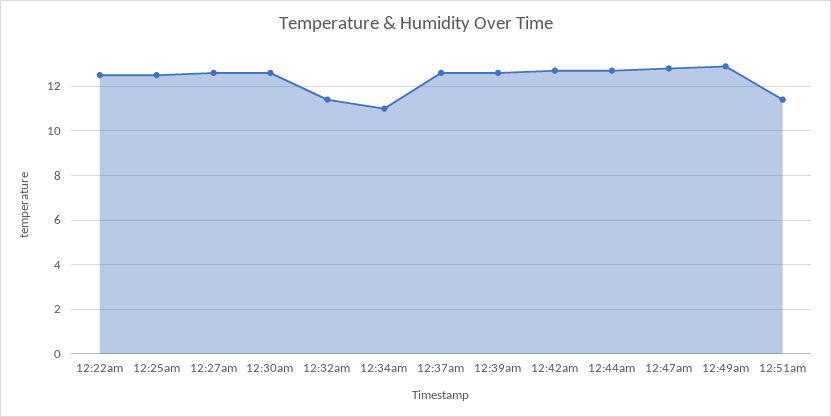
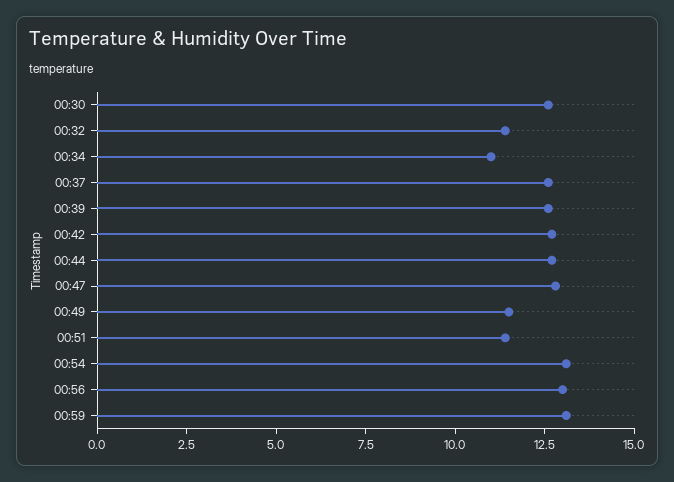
12:22am: 12.5 -> none
12:25am: 12.5 -> none
12:27am: 12.5 -> none
12:49am: 13 -> 11.5
00:54: none -> 13
00:56: none -> 13
00:59: none -> 13

